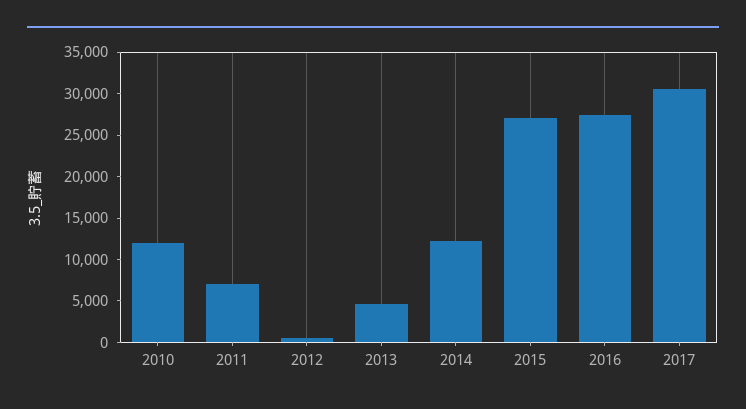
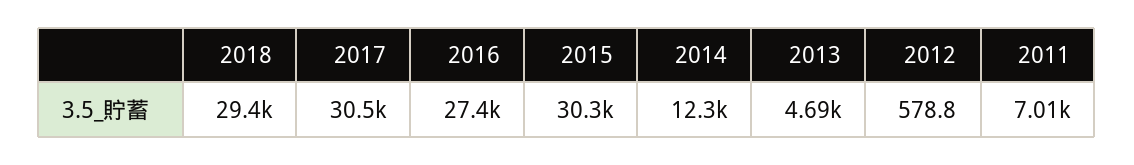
2010: 12000 -> none
2015: 27000 -> 30300
2018: none -> 29400

